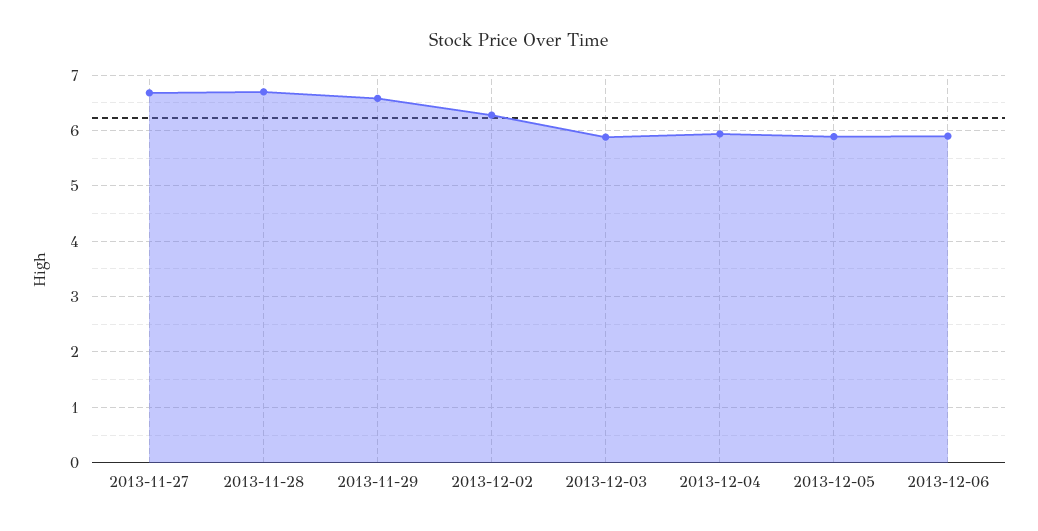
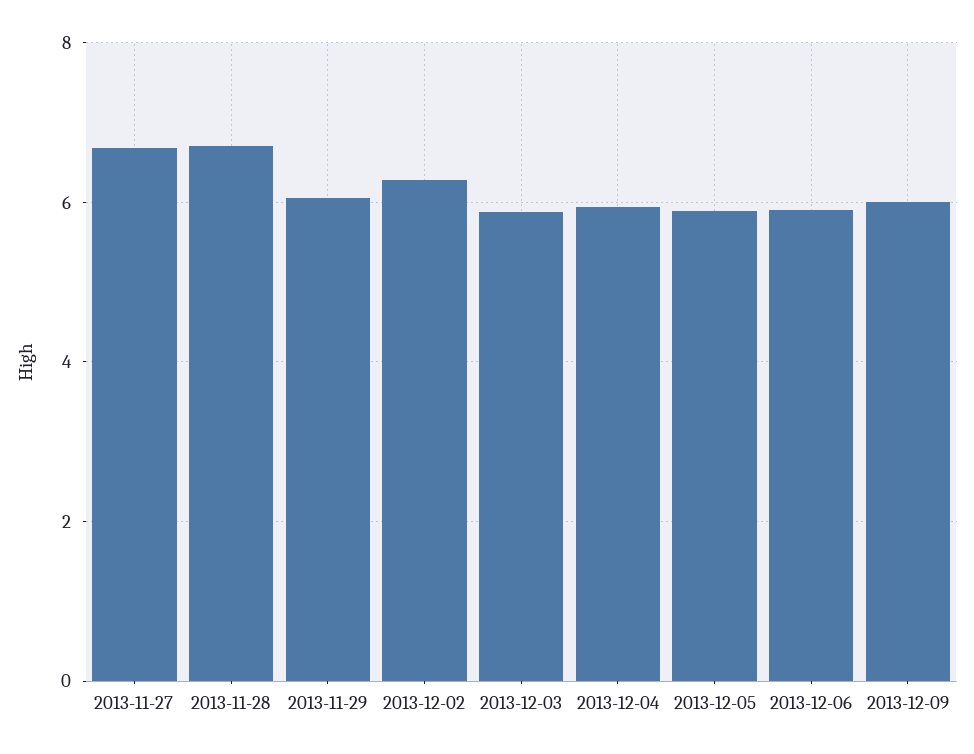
2013-11-29: 6.6 -> 6
2013-12-09: none -> 6

